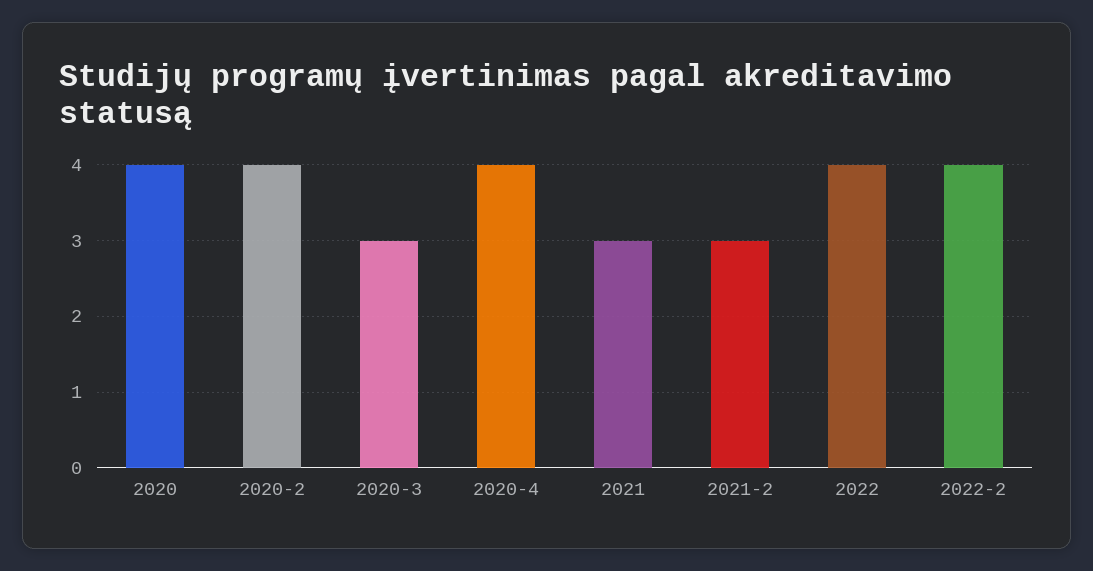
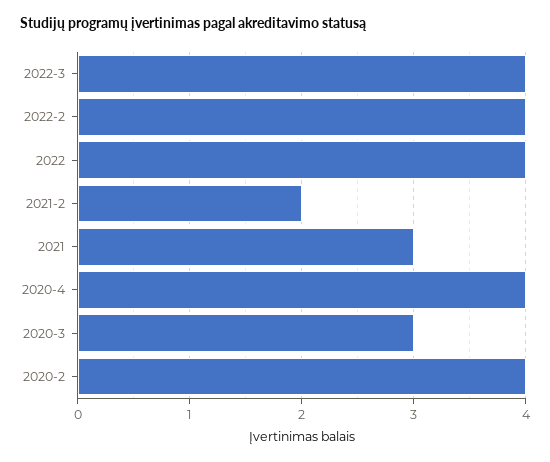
2020: 4 -> none
2021-2: 3 -> 2
2022-3: none -> 4

